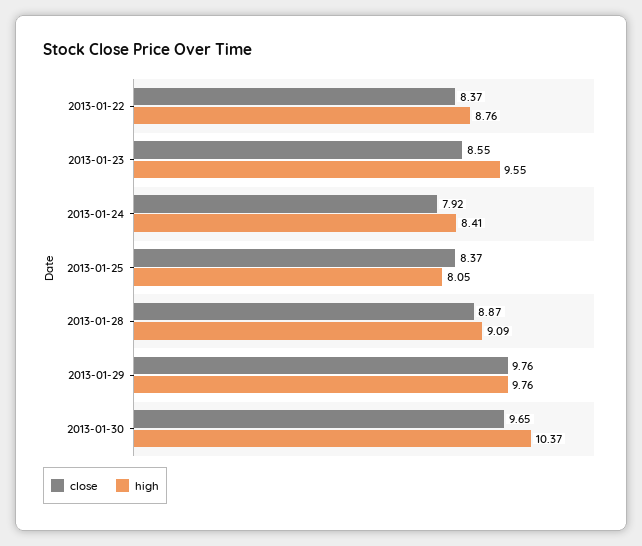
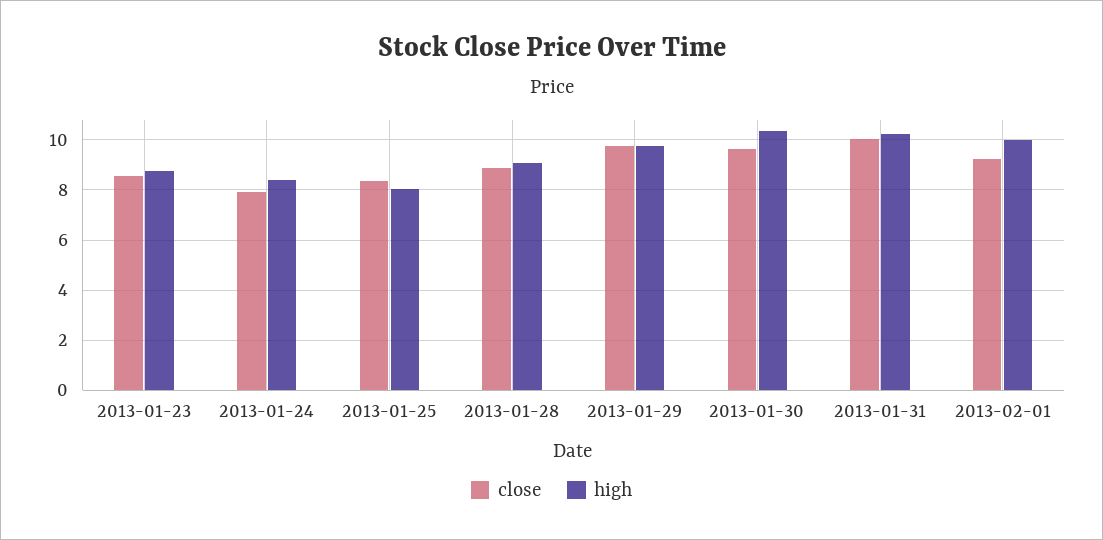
close, 2013-01-22: 8.37 -> none
high, 2013-01-22: 8.76 -> none
high, 2013-01-23: 9.55 -> 8.75
close, 2013-01-31: none -> 10
high, 2013-01-31: none -> 10.25
close, 2013-02-01: none -> 9.25
high, 2013-02-01: none -> 10

